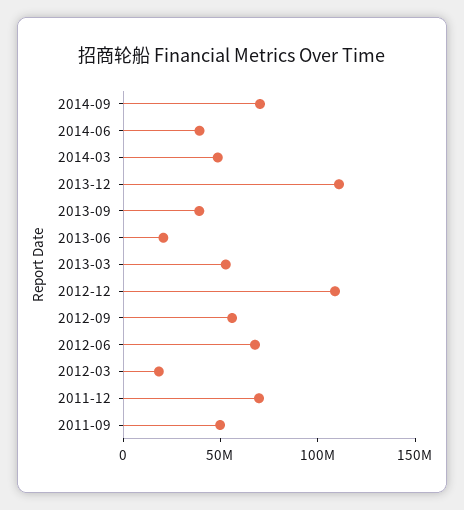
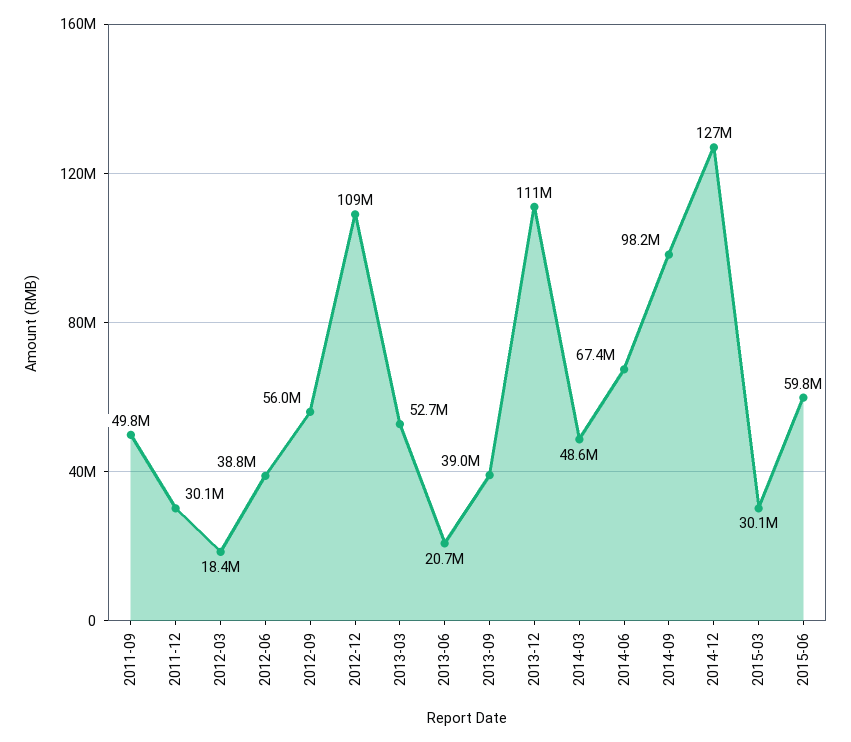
2014-09: 70000000 -> 98200000
2014-06: 40000000 -> 67400000
2012-06: 70000000 -> 38800000
2011-12: 70000000 -> 30100000
2014-12: none -> 127000000
2015-03: none -> 30100000
2015-06: none -> 59800000

